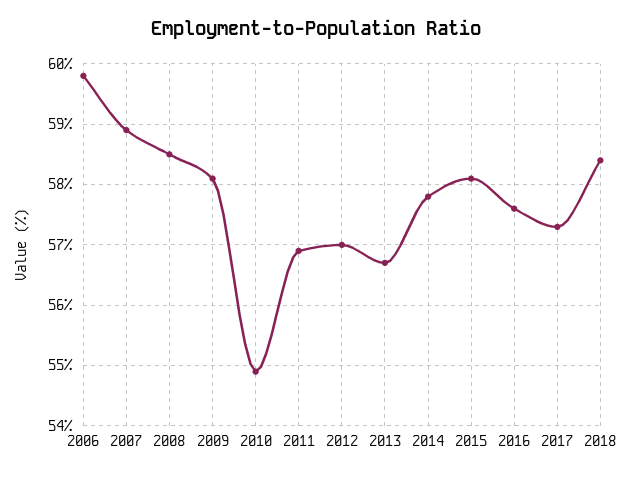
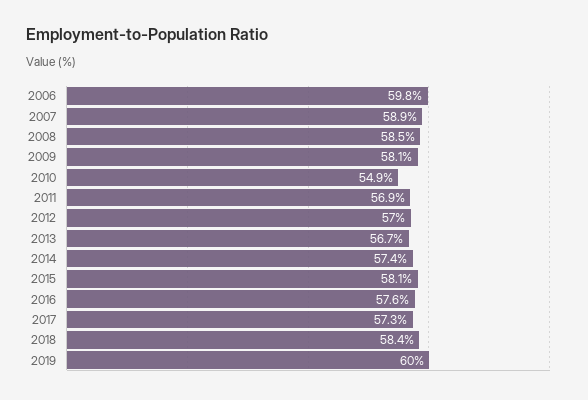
2014: 57.8 -> 57.4
2019: none -> 60

